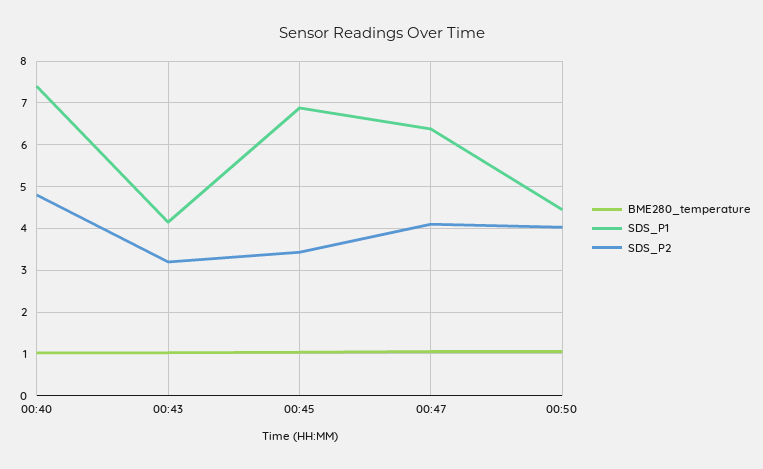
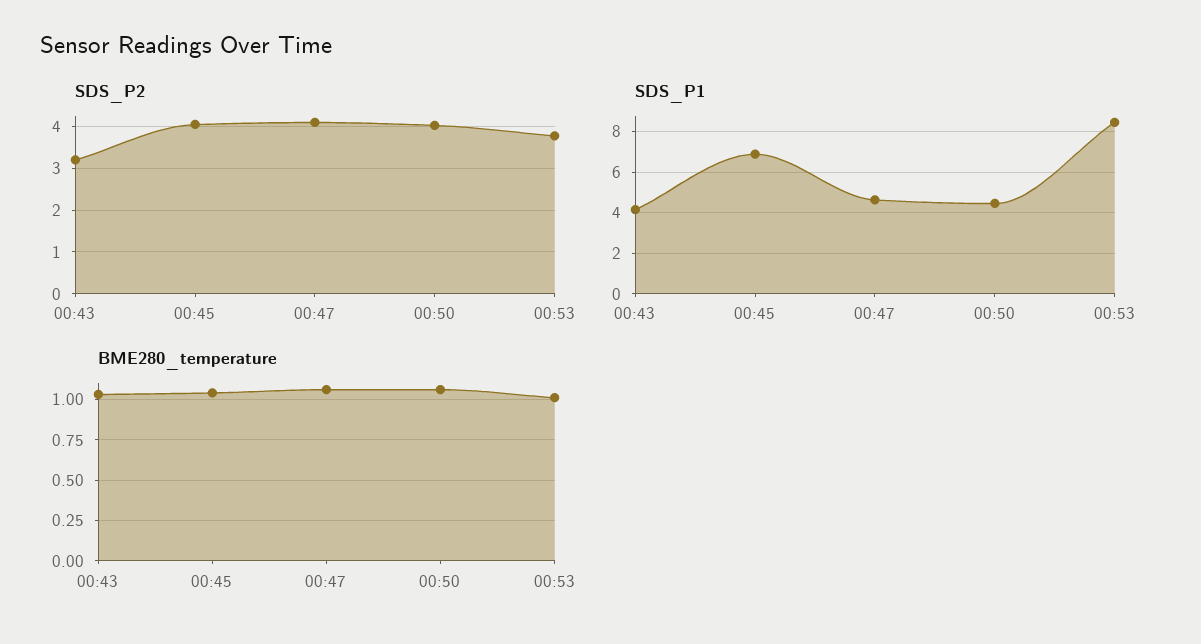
BME280_temperature, 00:40: 1 -> none
SDS_P1, 00:40: 7.4 -> none
SDS_P2, 00:40: 4.8 -> none
SDS_P2, 00:45: 3.4 -> 4
SDS_P1, 00:47: 6.4 -> 4.5
SDS_P2, 00:53: none -> 3.8
SDS_P1, 00:53: none -> 8.5
BME280_temperature, 00:53: none -> 1

